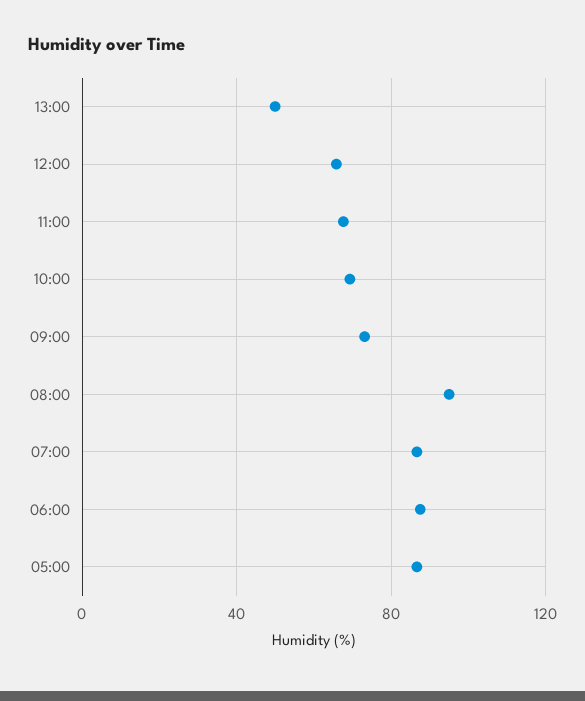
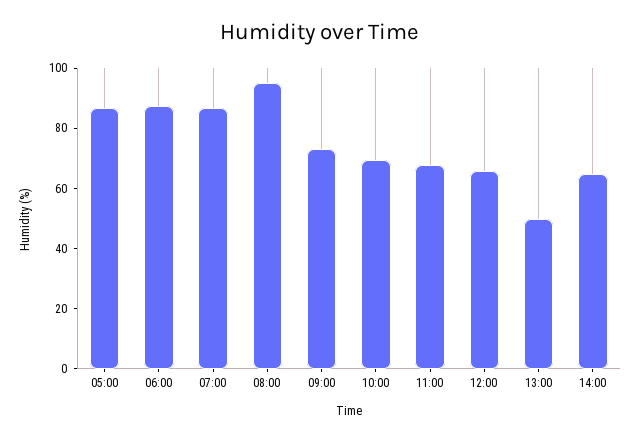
14:00: none -> 65

